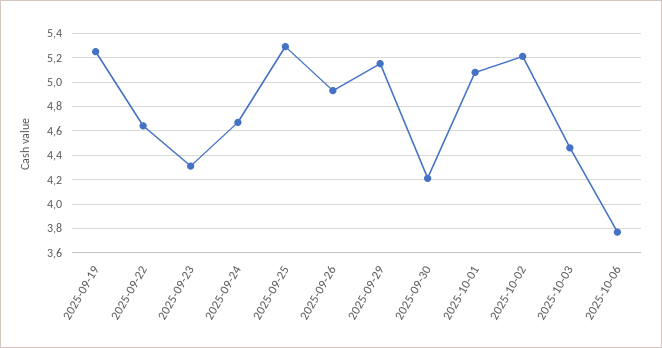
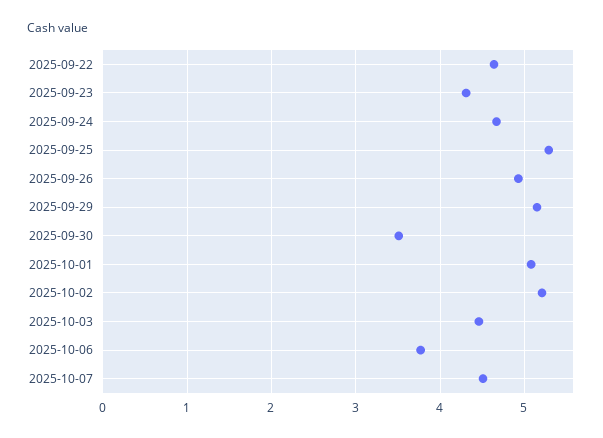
2025-09-19: 5.25 -> none
2025-09-30: 4.2 -> 3.5
2025-10-07: none -> 4.5

